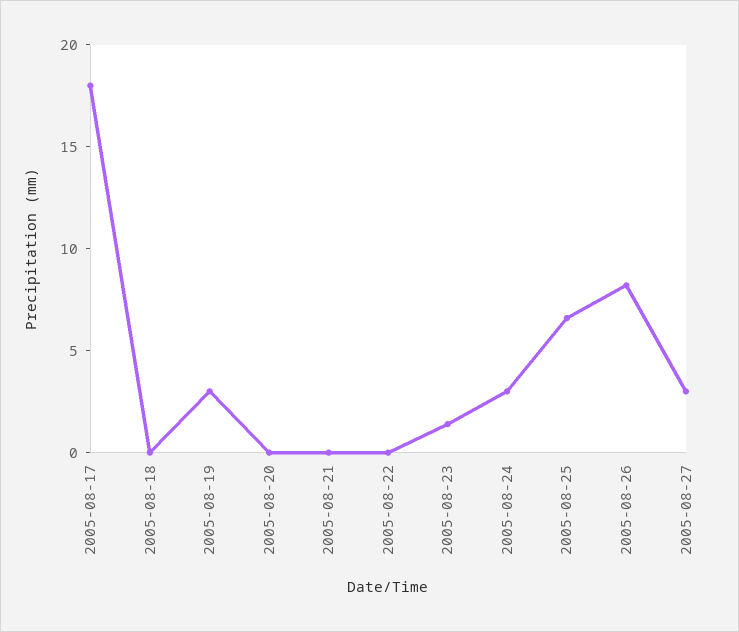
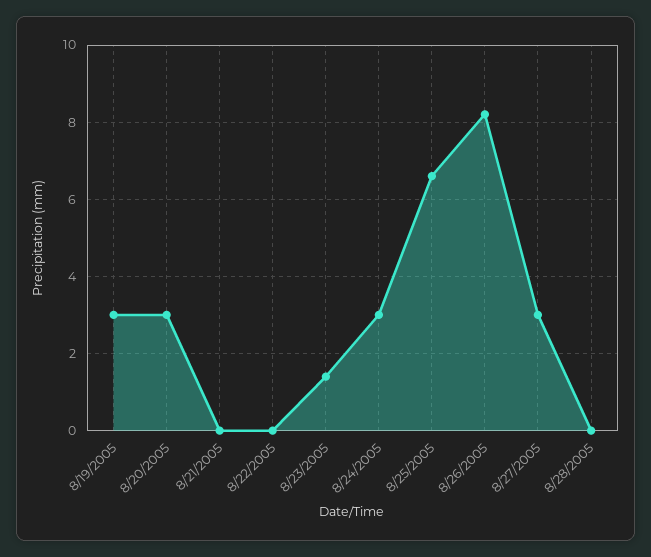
2005-08-17: 18 -> none
2005-08-18: 0 -> none
2005-08-20: 0 -> 3
8/28/2005: none -> 0

